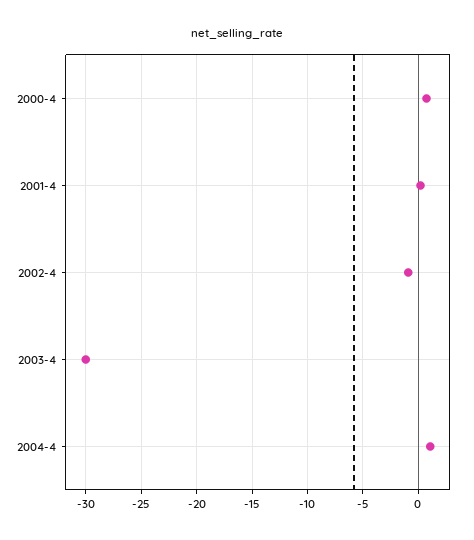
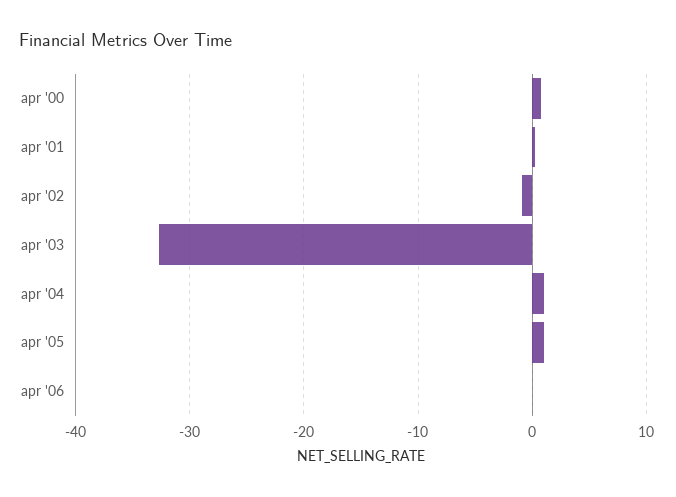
2003-4: -30 -> -33
apr '05: none -> 1
apr '06: none -> 0

